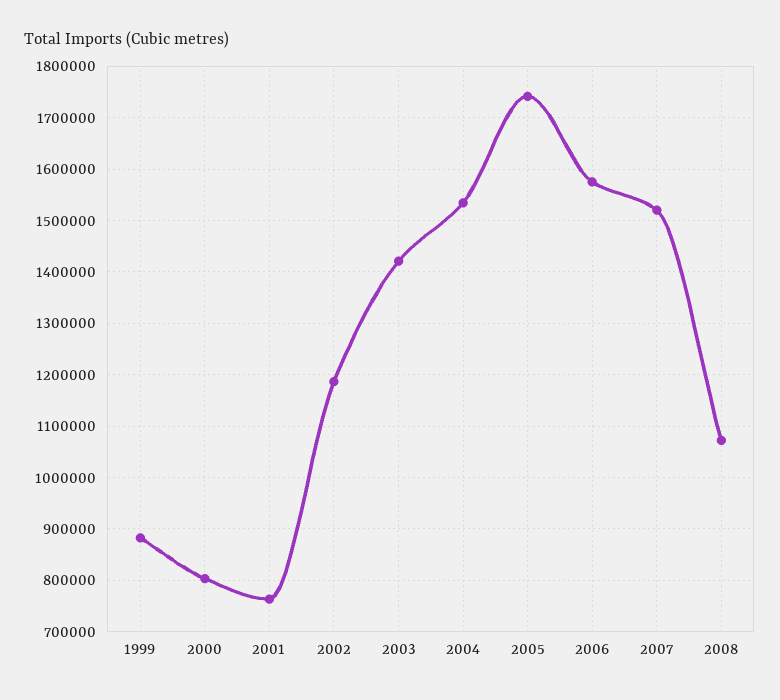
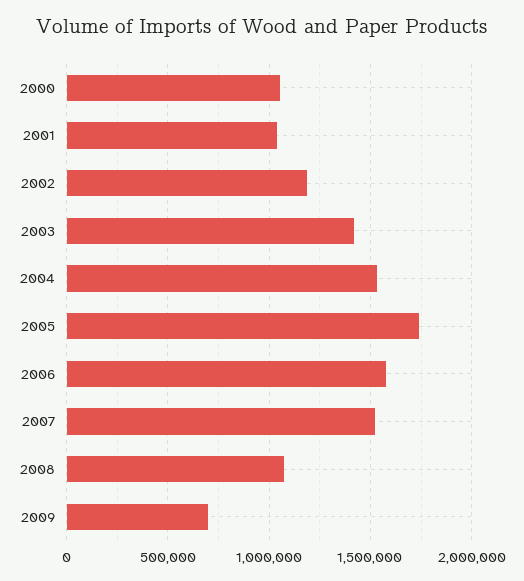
1999: 880000 -> none
2000: 800000 -> 1050000
2001: 760000 -> 1050000
2009: none -> 700000

